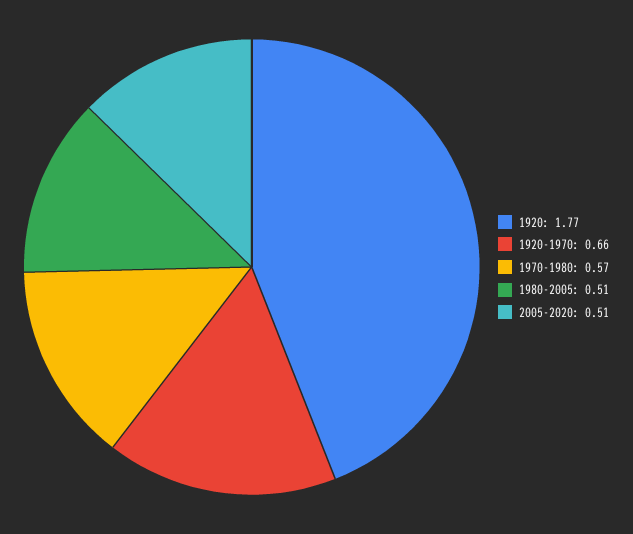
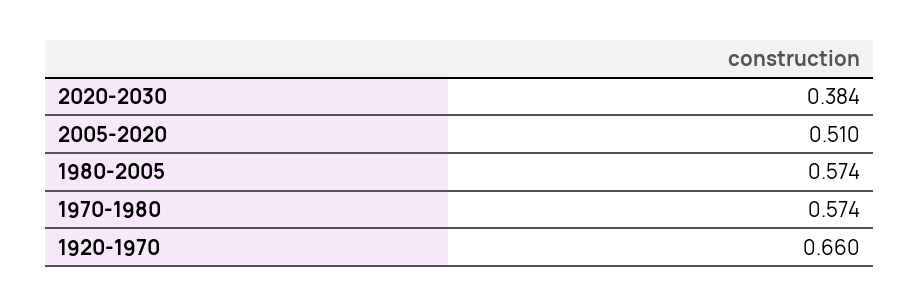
1920: 1.77 -> none
1980-2005: 0.51 -> 0.574
2020-2030: none -> 0.384

